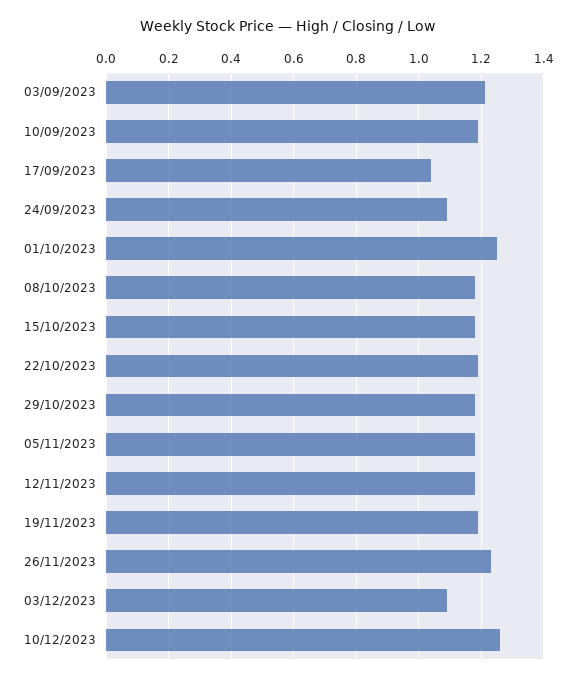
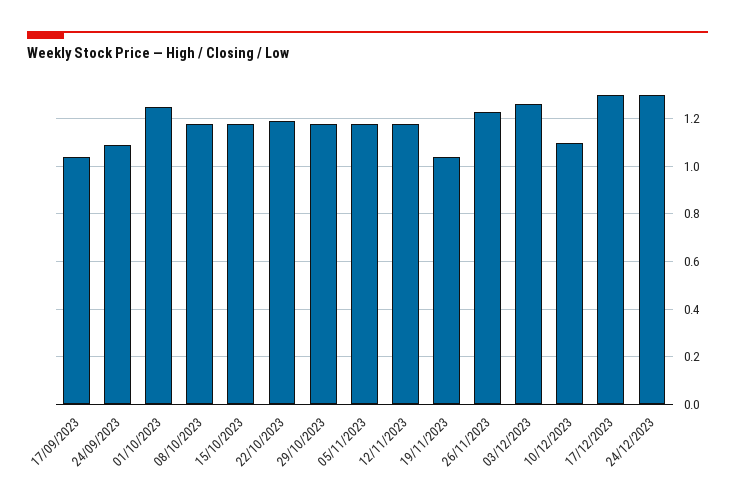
03/09/2023: 1.2 -> none
10/09/2023: 1.2 -> none
19/11/2023: 1.2 -> 1.05
03/12/2023: 1.1 -> 1.25
10/12/2023: 1.25 -> 1.1
17/12/2023: none -> 1.3
24/12/2023: none -> 1.3

